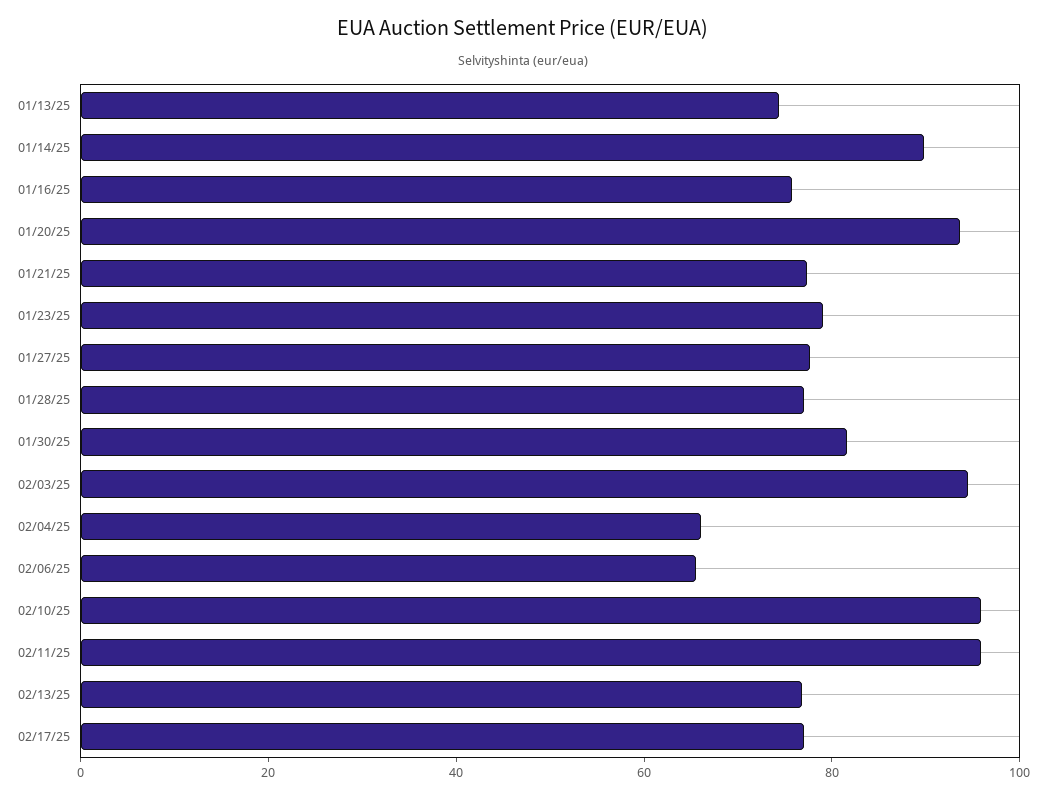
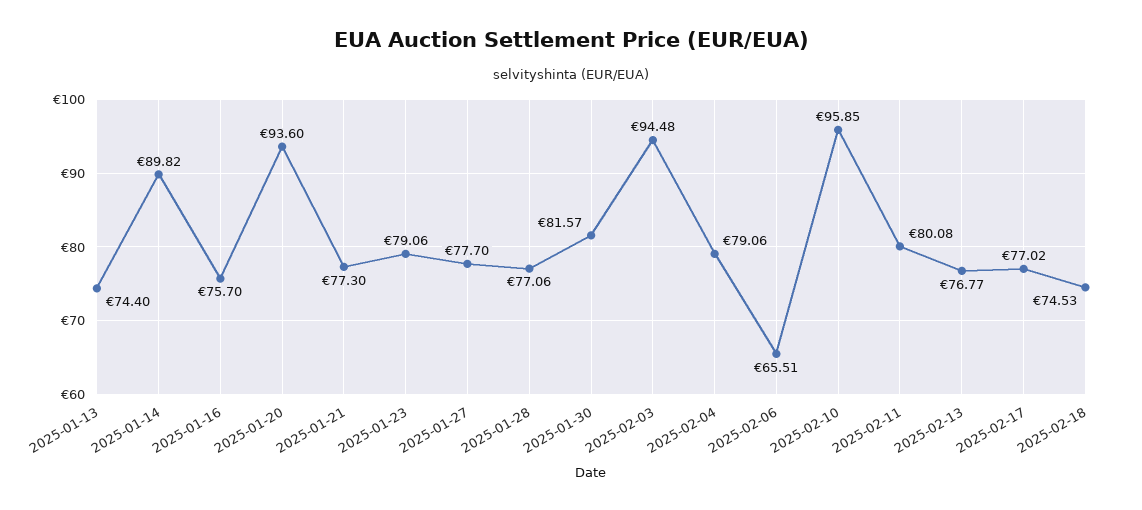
02/04/25: 65 -> 79.06
02/11/25: 95 -> 80.08
2025-02-18: none -> 74.53

